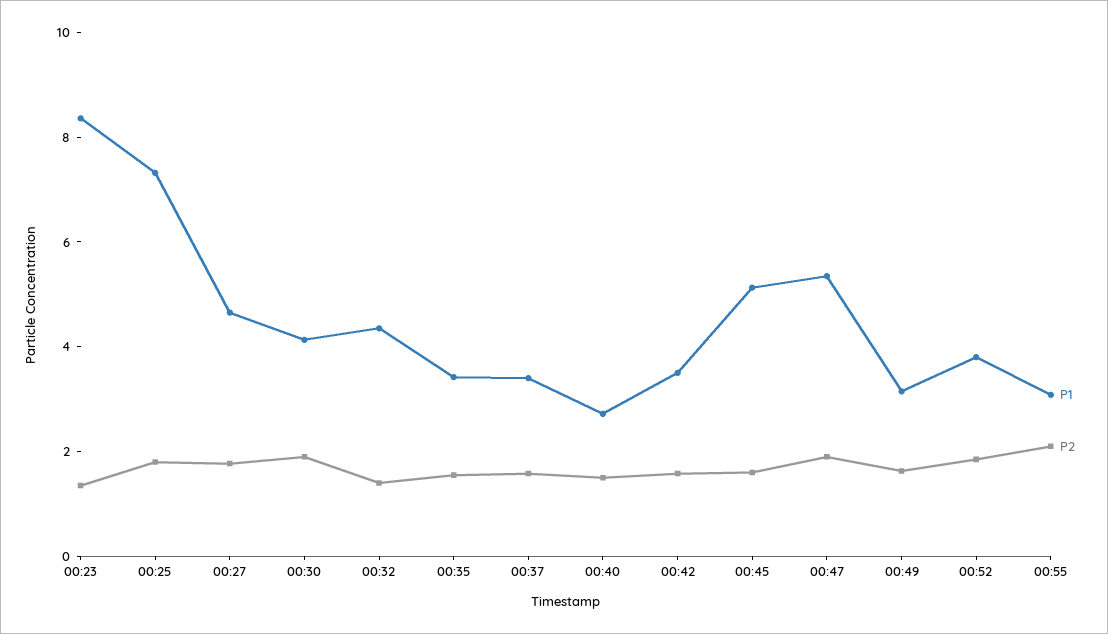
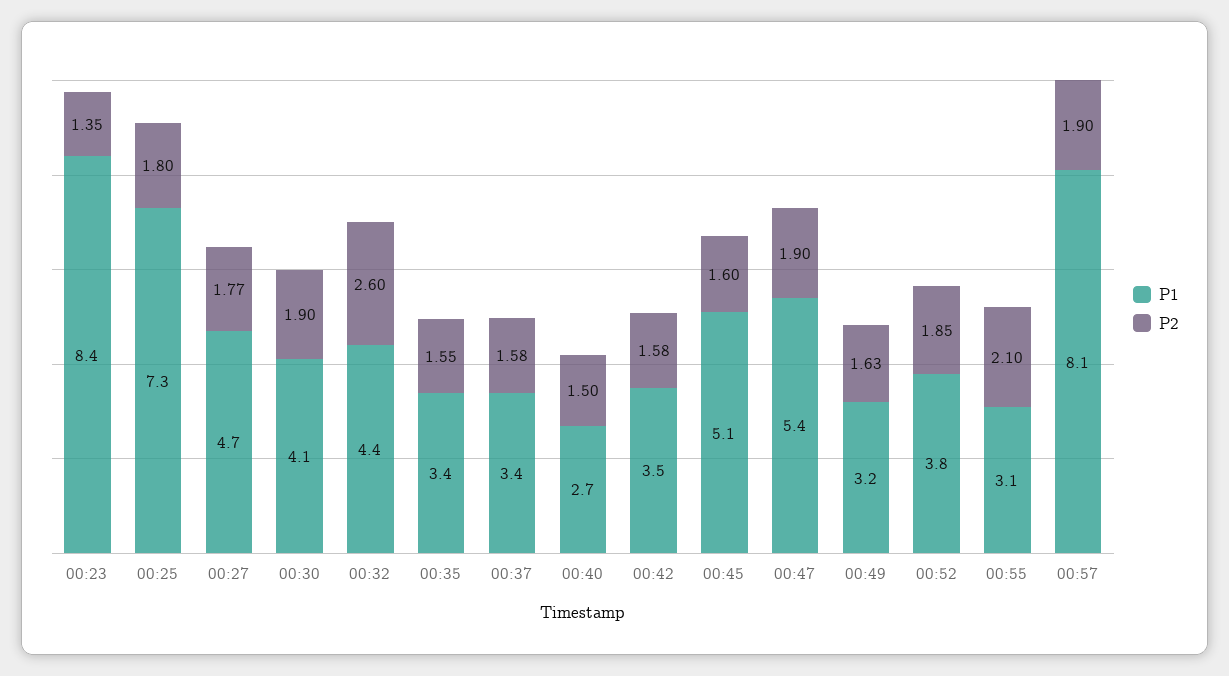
P2, 00:32: 1.5 -> 2.6
P1, 00:57: none -> 8.1
P2, 00:57: none -> 1.9

